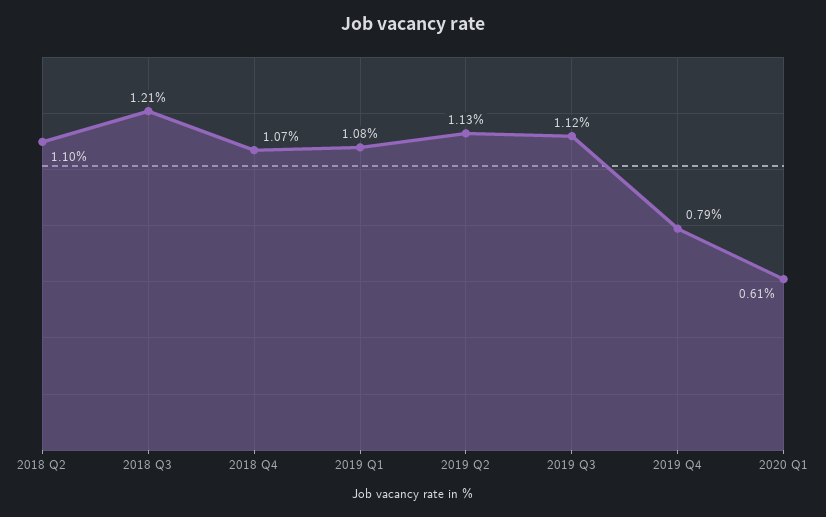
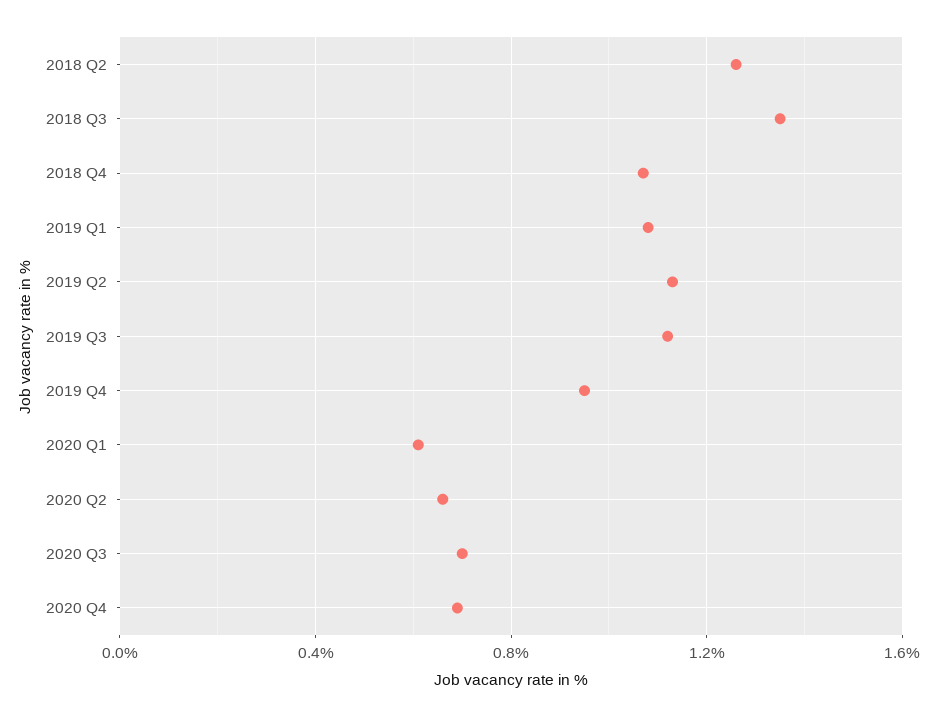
2018 Q2: 1.1 -> 1.25
2018 Q3: 1.21 -> 1.35
2019 Q4: 0.79 -> 0.95
2020 Q2: none -> 0.65
2020 Q3: none -> 0.7
2020 Q4: none -> 0.7

